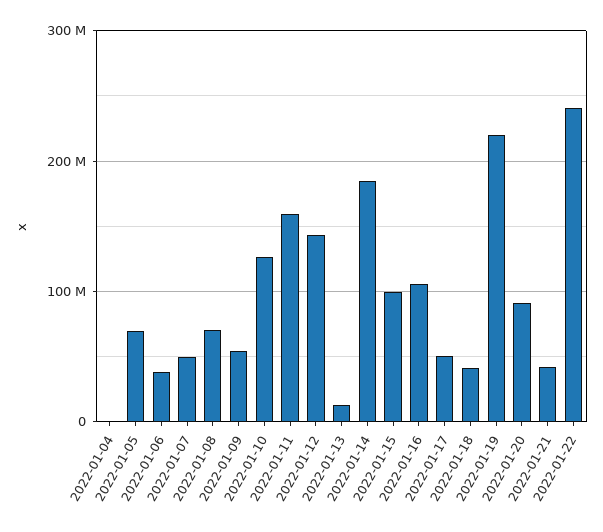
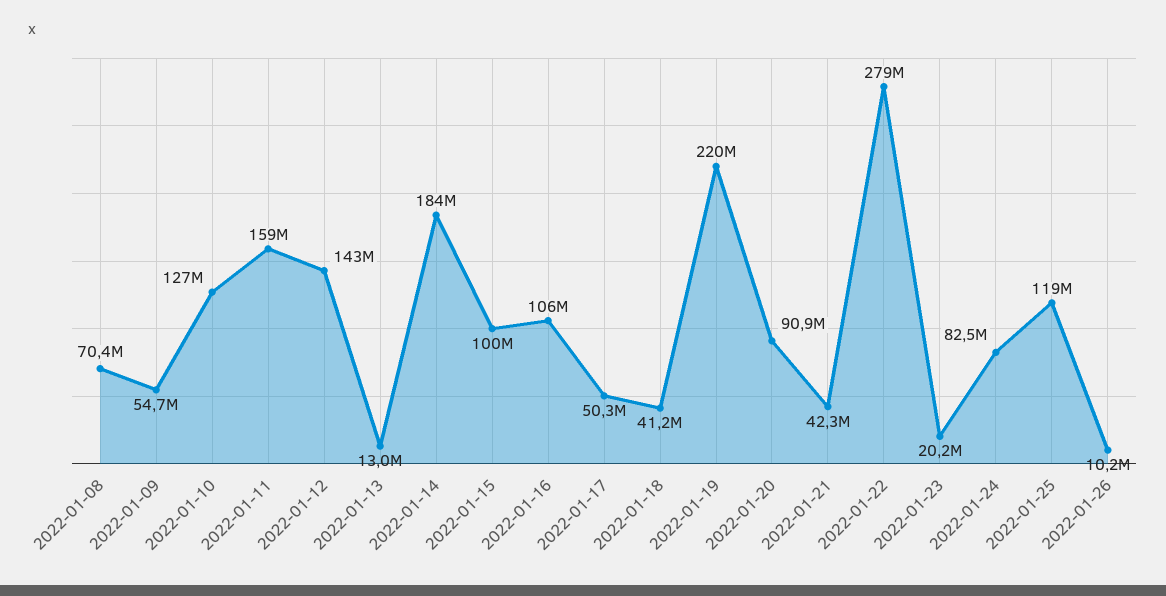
2022-01-04: 0 -> none
2022-01-05: 70000000 -> none
2022-01-06: 40000000 -> none
2022-01-07: 50000000 -> none
2022-01-22: 240000000 -> 279000000
2022-01-23: none -> 20200000
2022-01-24: none -> 82500000
2022-01-25: none -> 119000000
2022-01-26: none -> 10200000

